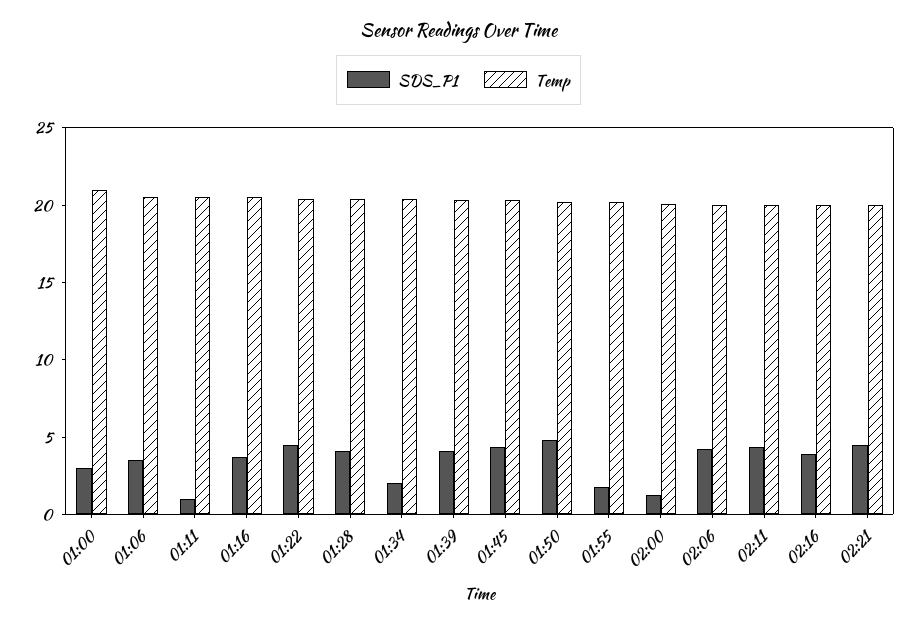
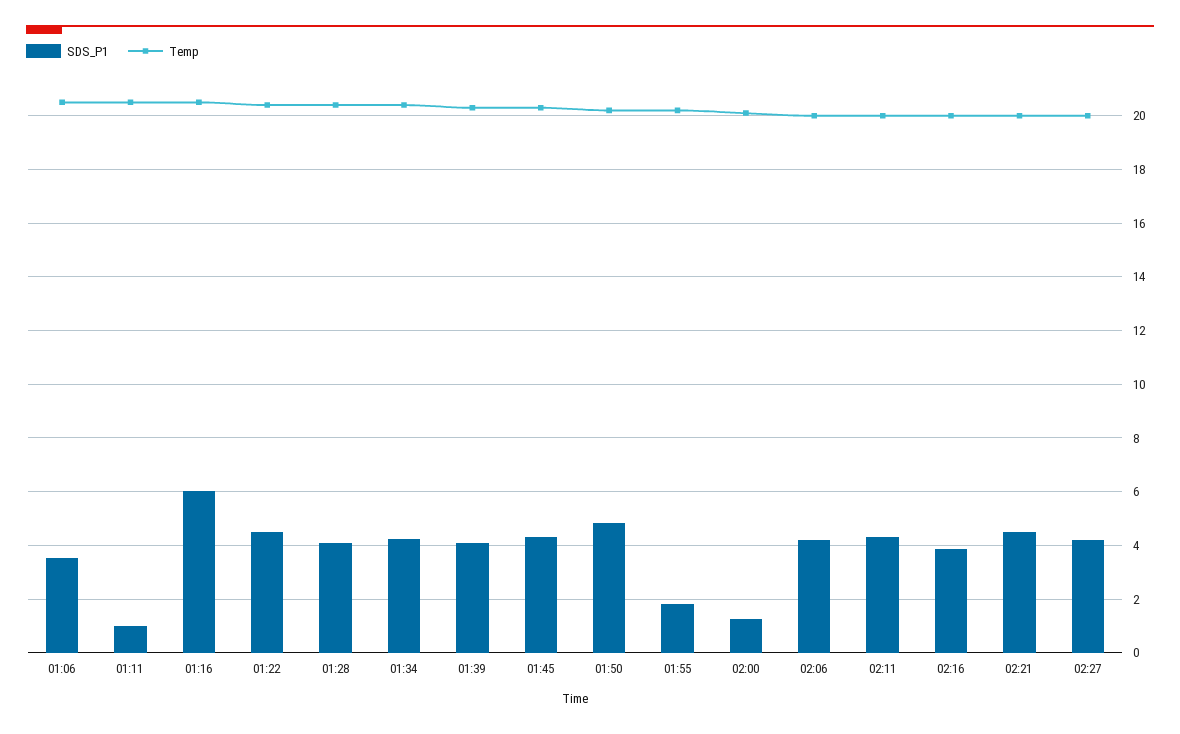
SDS_P1, 01:00: 3 -> none
Temp, 01:00: 21 -> none
SDS_P1, 01:16: 4 -> 6
SDS_P1, 01:34: 2 -> 4.25
SDS_P1, 02:27: none -> 4.25
Temp, 02:27: none -> 20

